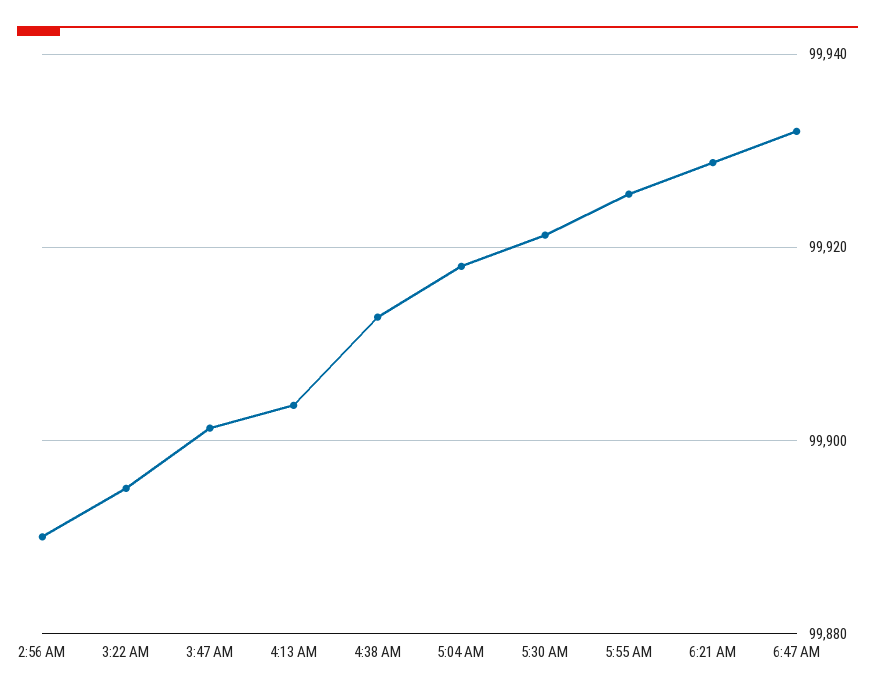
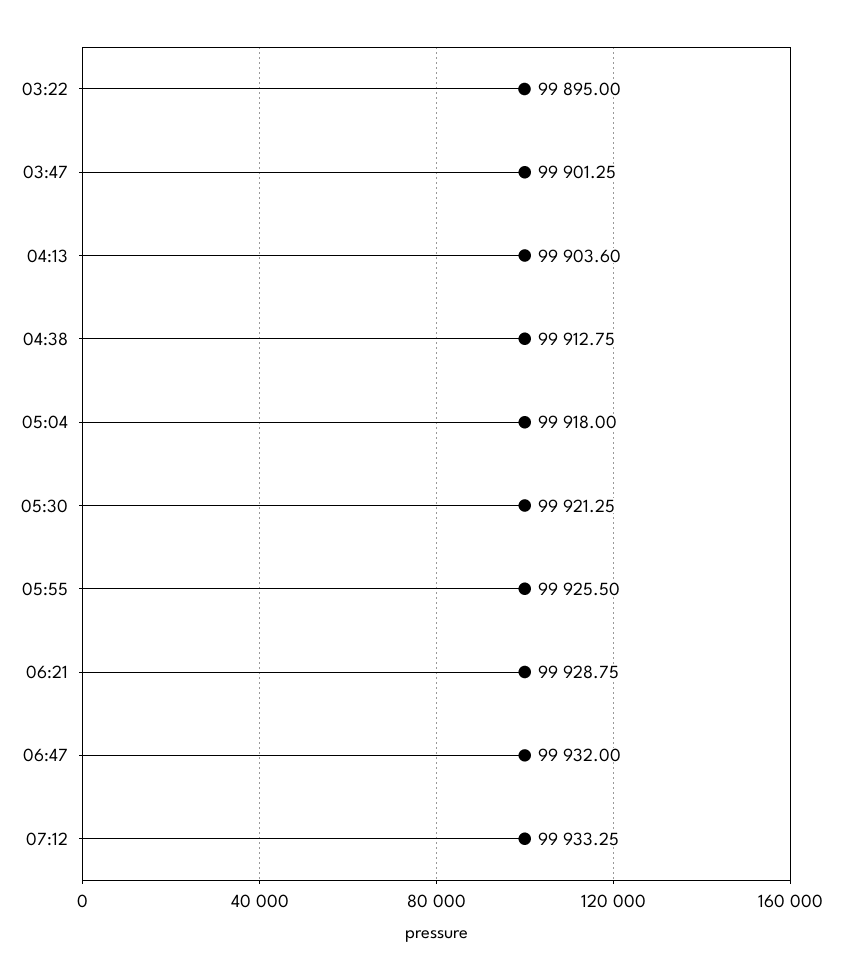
2:56 AM: 99890 -> none
07:12: none -> 99933.25

